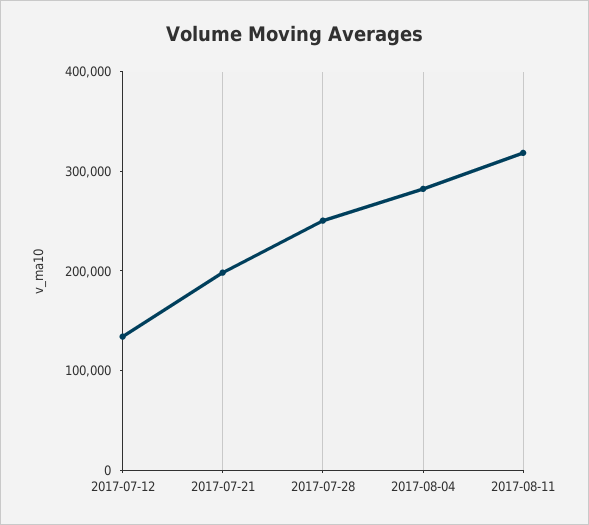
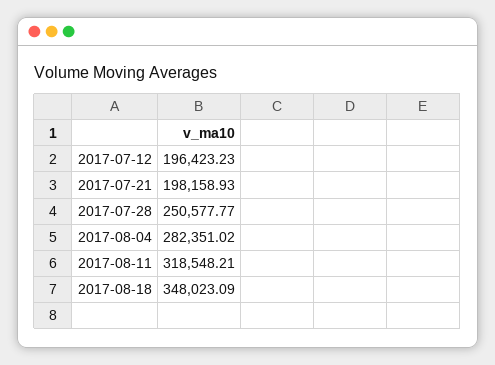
2017-07-12: 140000 -> 196423.23
2017-08-18: none -> 348023.09

